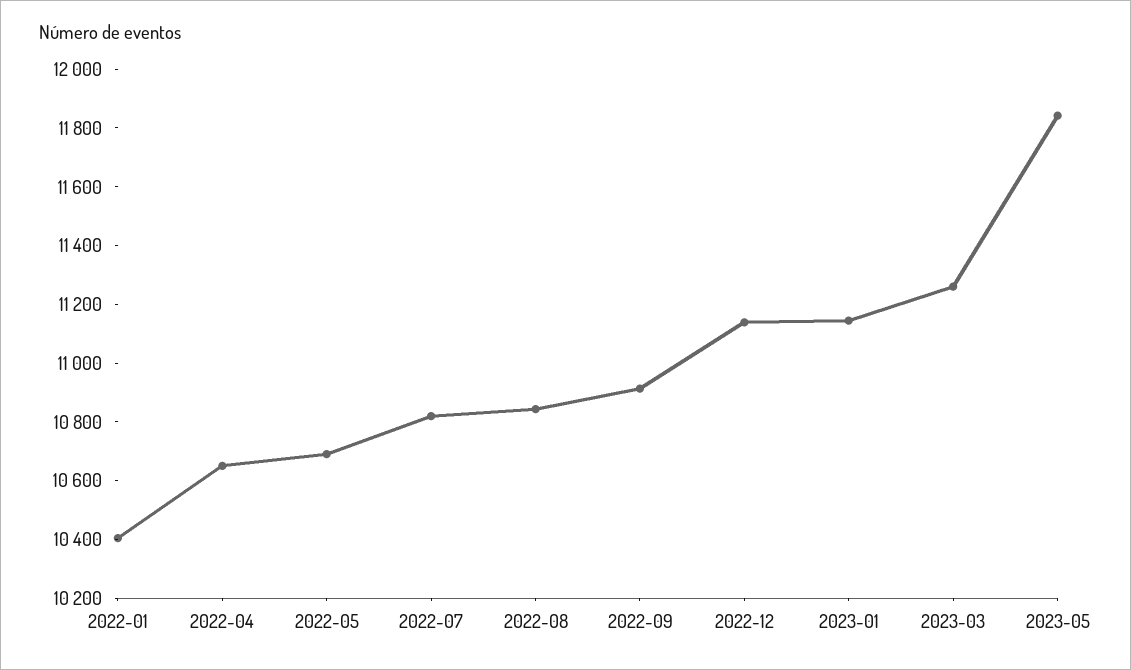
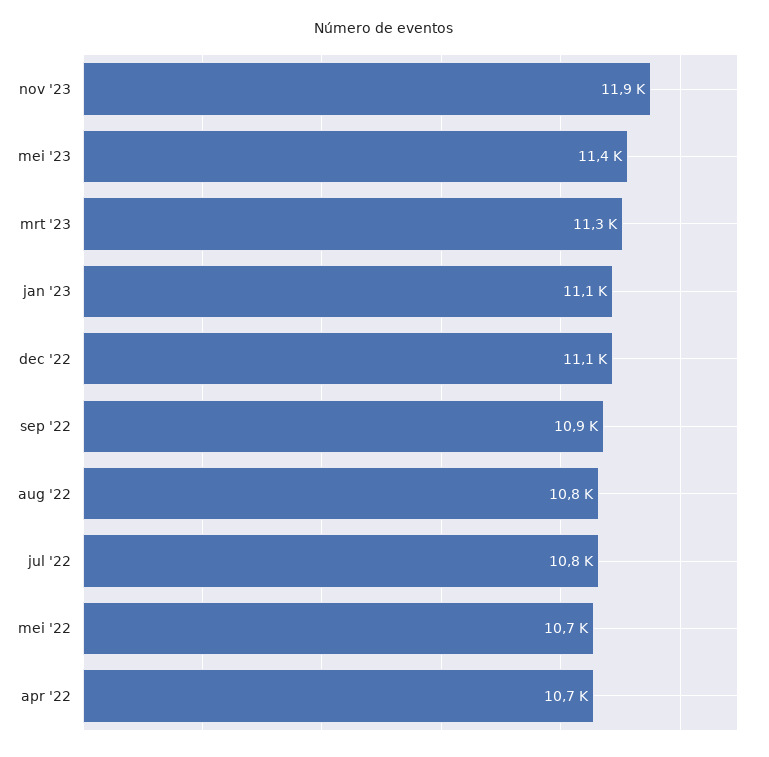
2022-01: 10400 -> none
2023-05: 11850 -> 11400
nov '23: none -> 11900

